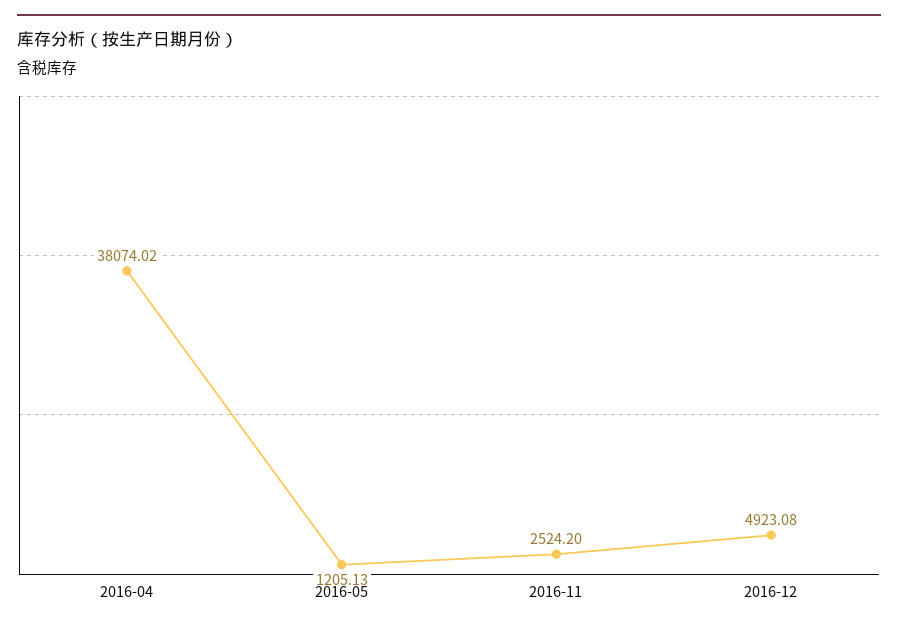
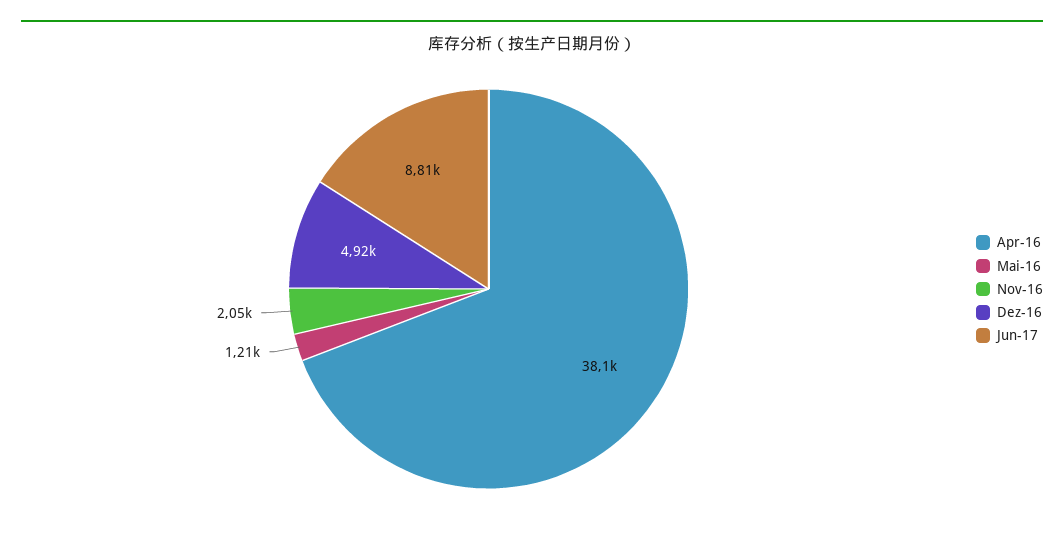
2016-11: 2524.2 -> 2050
Jun-17: none -> 8810

